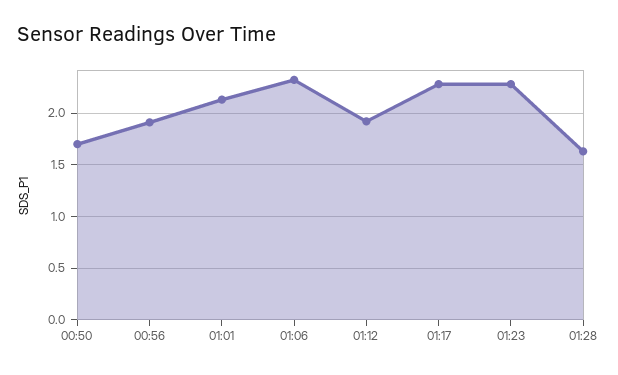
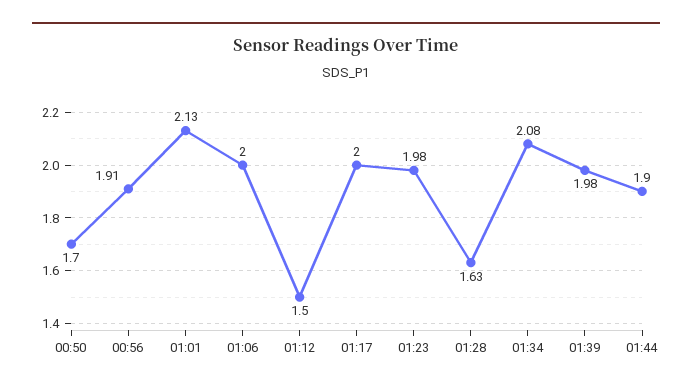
01:06: 2.3 -> 2
01:12: 1.9 -> 1.5
01:17: 2.3 -> 2
01:23: 2.3 -> 1.98
01:34: none -> 2.08
01:39: none -> 1.98
01:44: none -> 1.9

